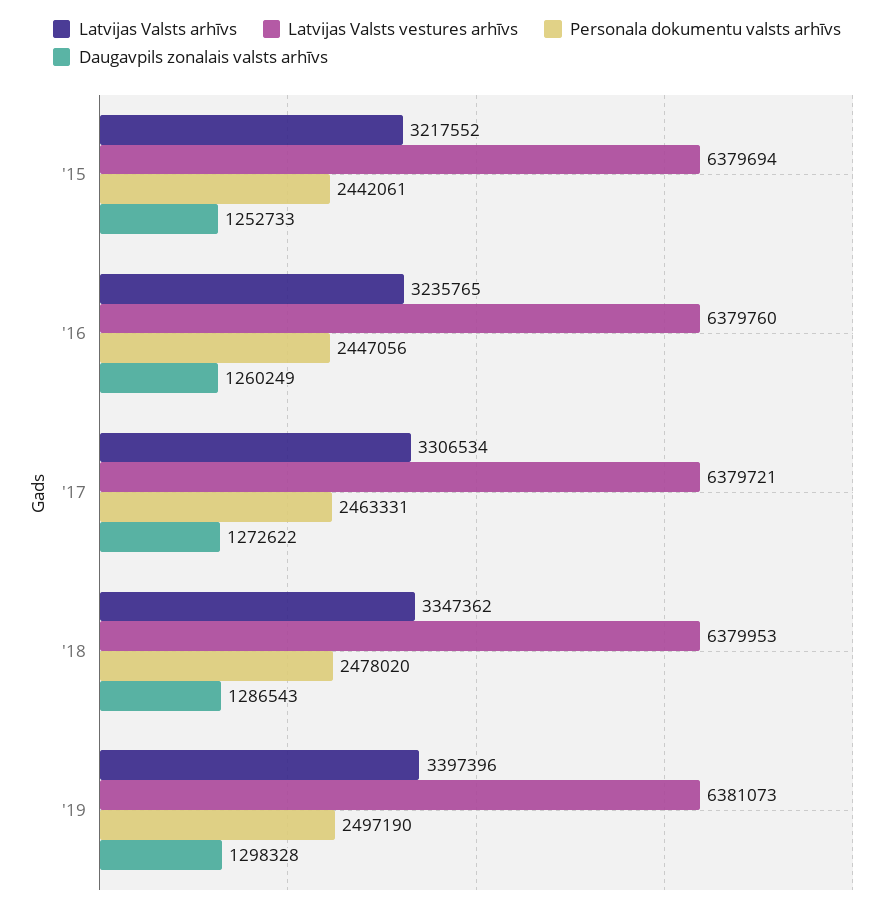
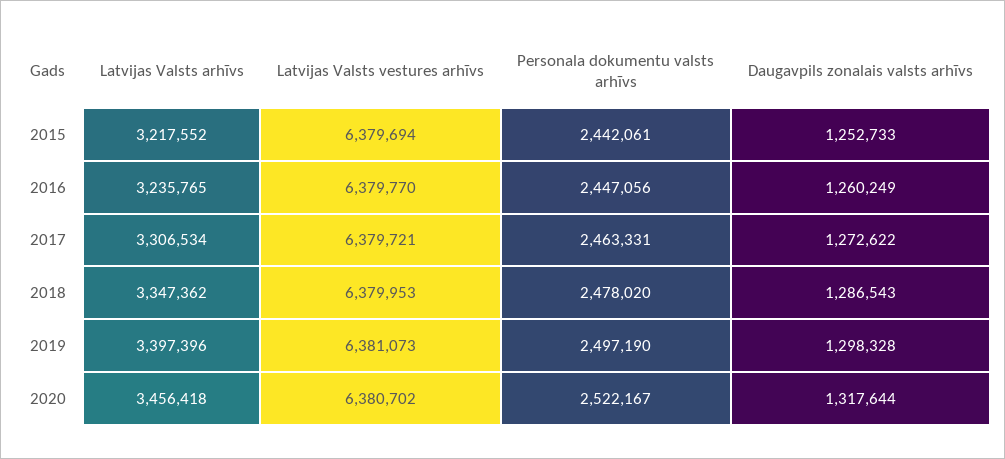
Latvijas Valsts vestures arhīvs, '16: 6379760 -> 6379770
Latvijas Valsts arhīvs, 2020: none -> 3456418
Latvijas Valsts vestures arhīvs, 2020: none -> 6380702
Personala dokumentu valsts arhīvs, 2020: none -> 2522167
Daugavpils zonalais valsts arhīvs, 2020: none -> 1317644

